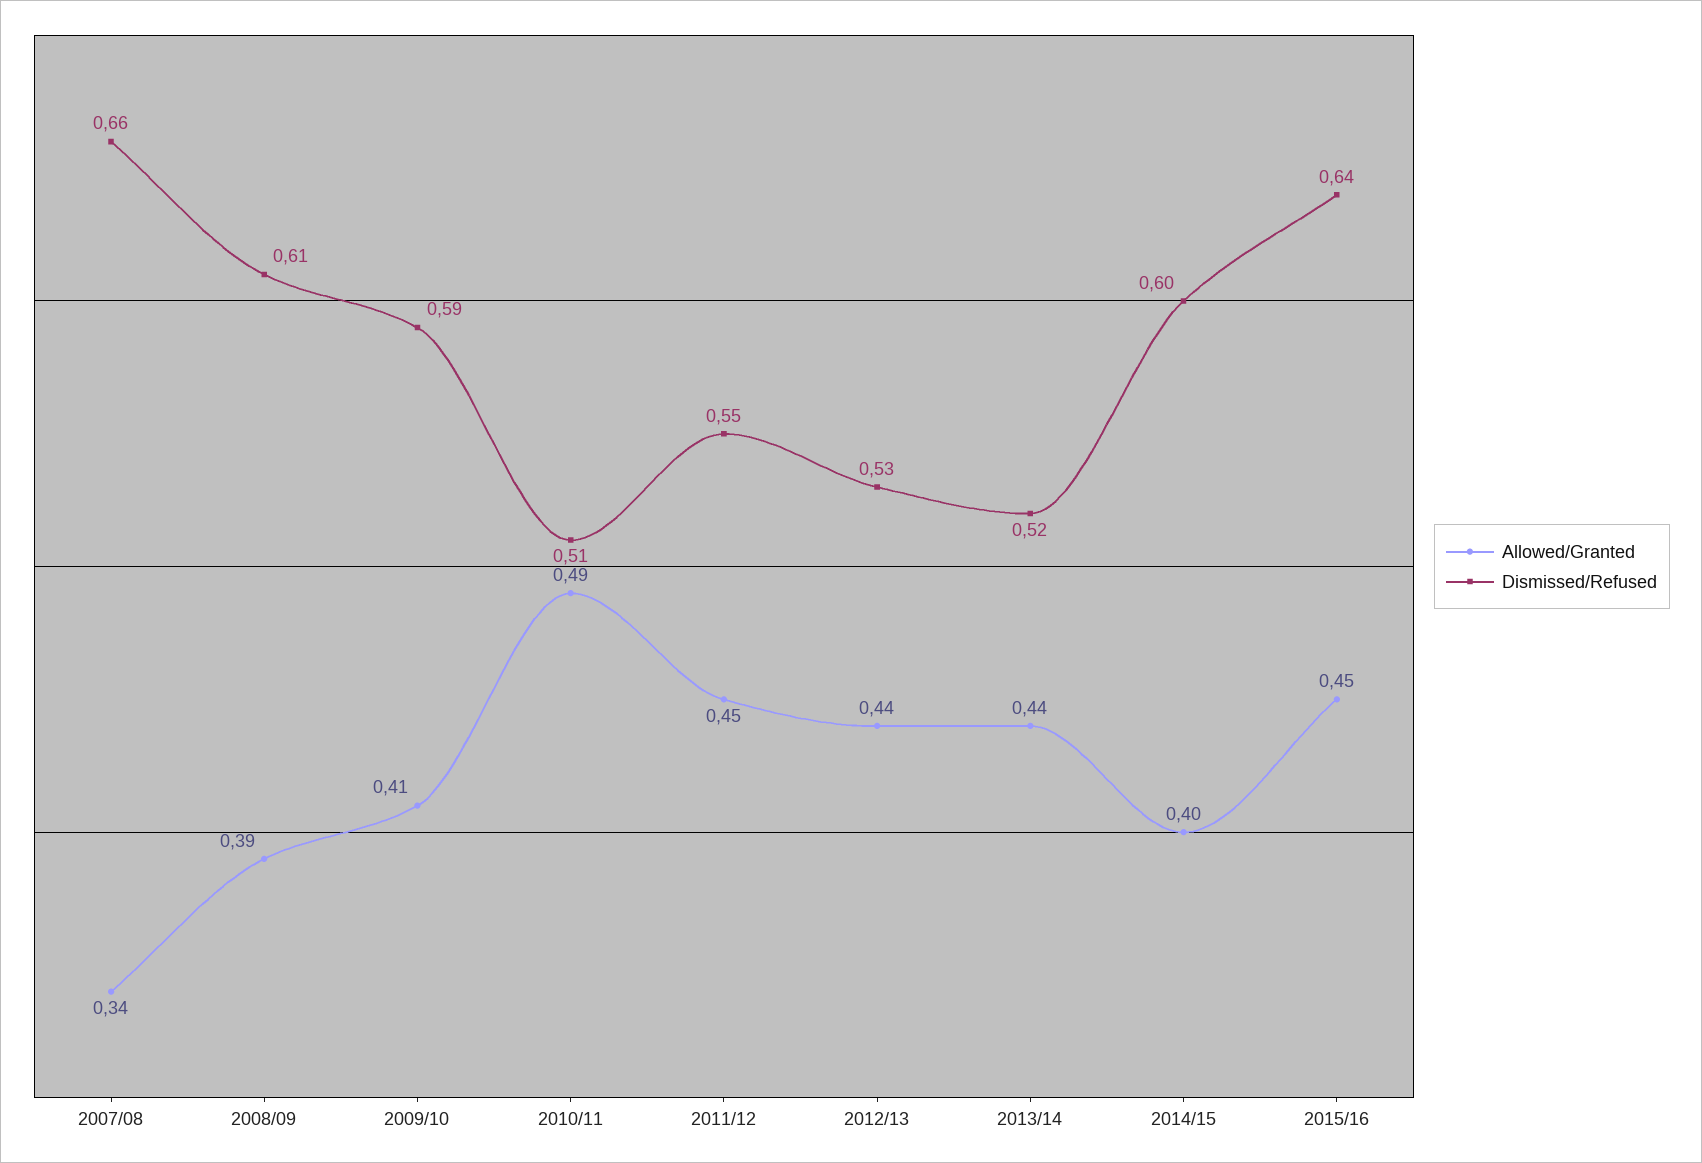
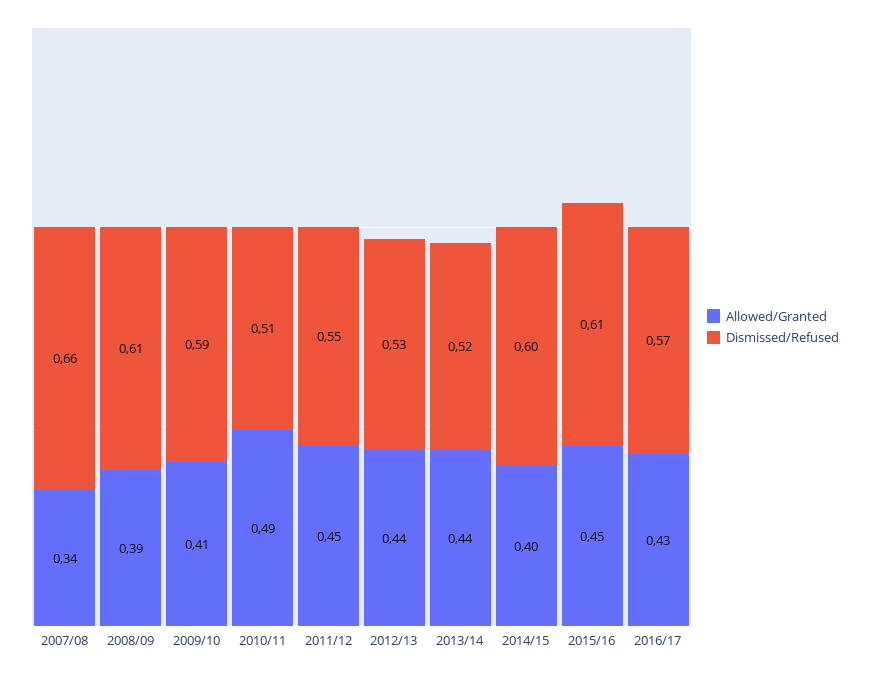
Dismissed/Refused, 2015/16: 0.64 -> 0.61
Allowed/Granted, 2016/17: none -> 0.43
Dismissed/Refused, 2016/17: none -> 0.57

